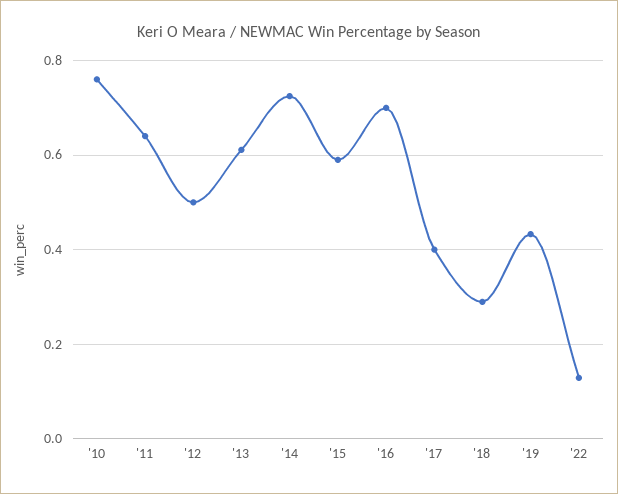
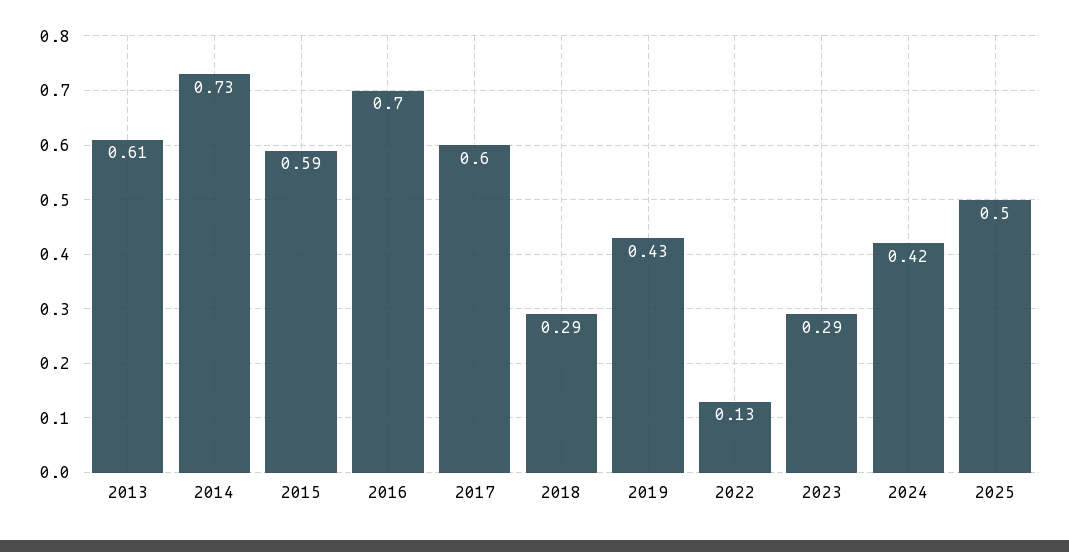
'10: 0.76 -> none
'11: 0.64 -> none
'12: 0.5 -> none
'17: 0.4 -> 0.6
2023: none -> 0.29
2024: none -> 0.42
2025: none -> 0.5

